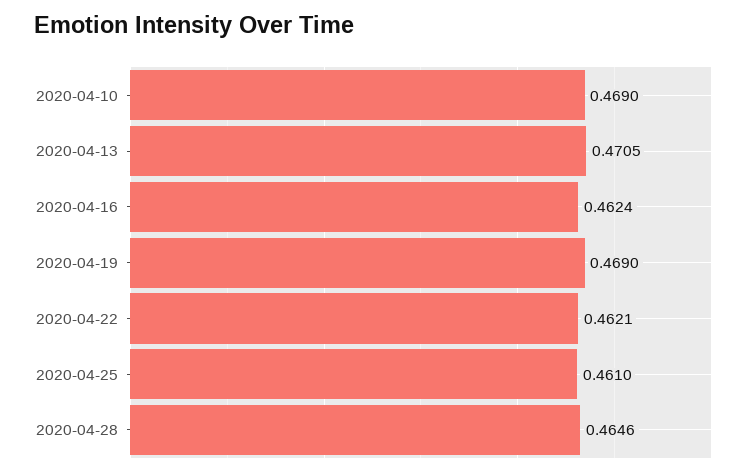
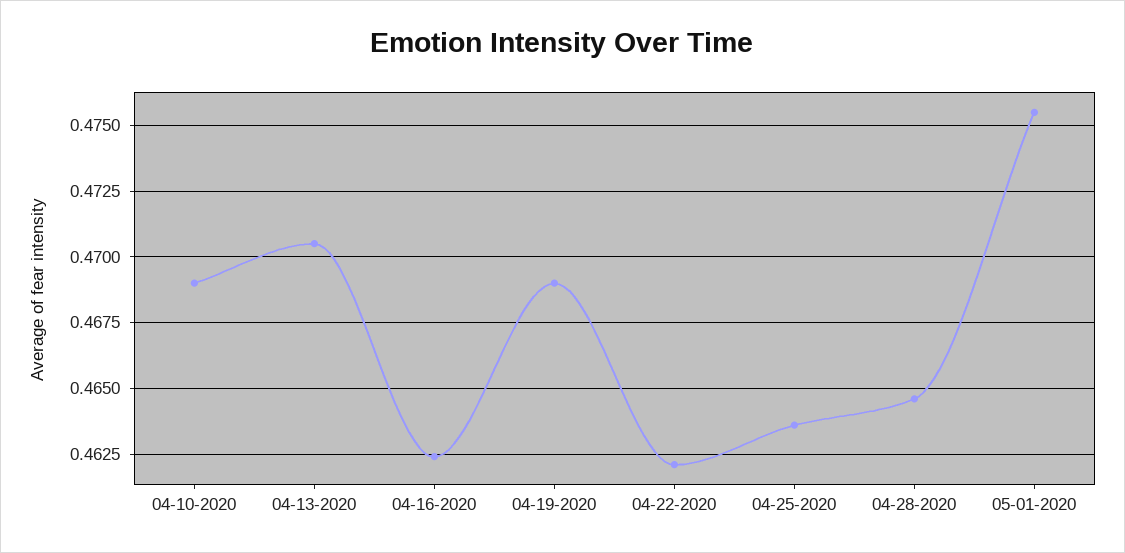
2020-04-25: 0.461 -> 0.4635
05-01-2020: none -> 0.4755

